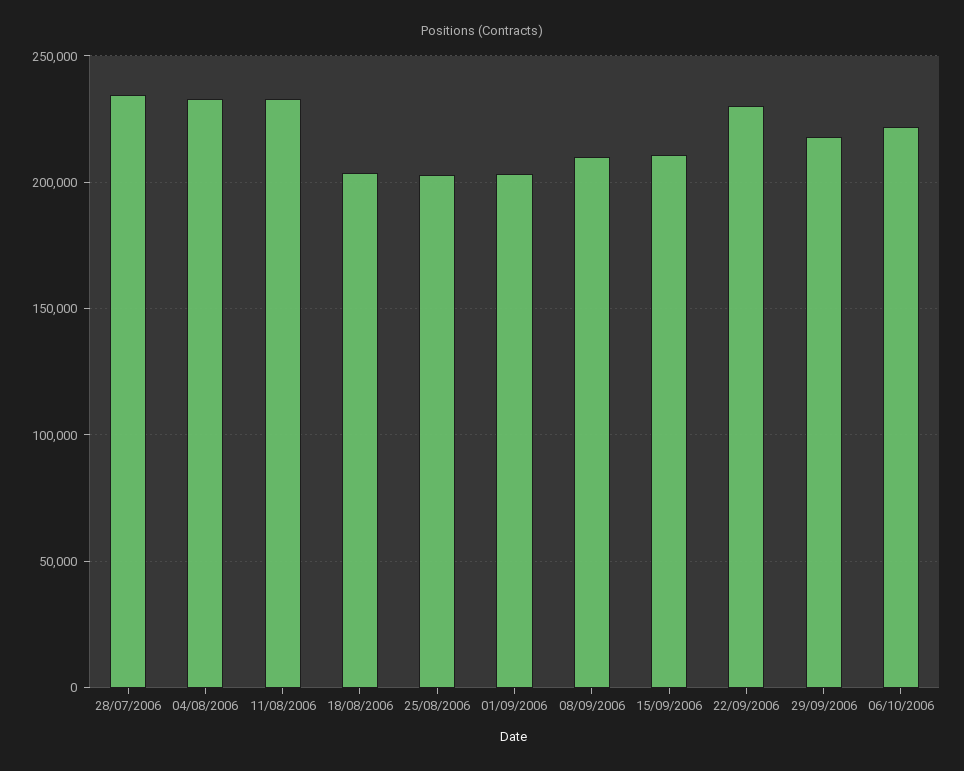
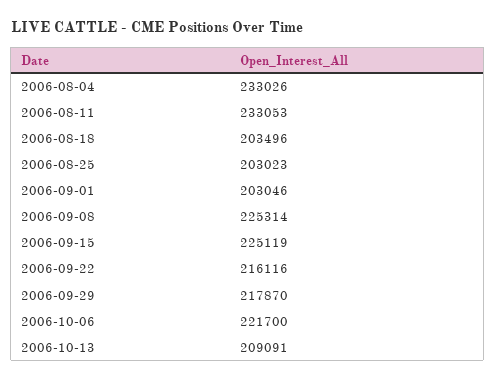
28/07/2006: 235000 -> none
08/09/2006: 210000 -> 225314
15/09/2006: 210000 -> 225119
22/09/2006: 230000 -> 216116
2006-10-13: none -> 209091

